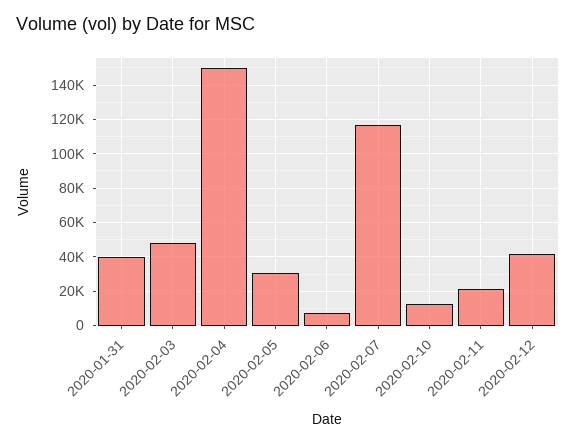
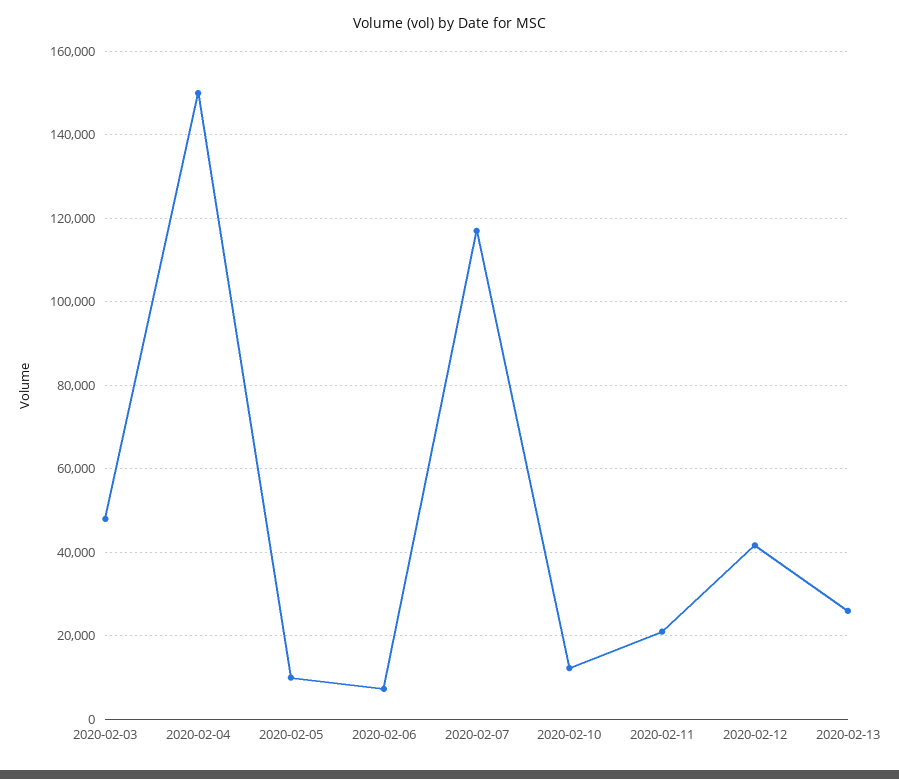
2020-01-31: 40000 -> none
2020-02-05: 30000 -> 10000
2020-02-13: none -> 26000

